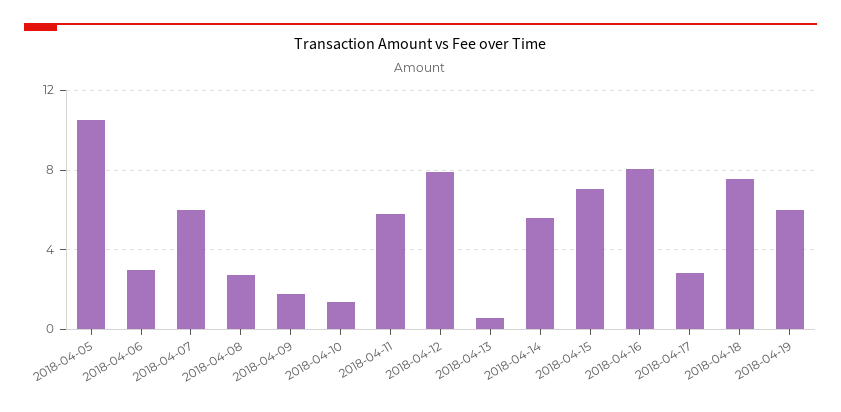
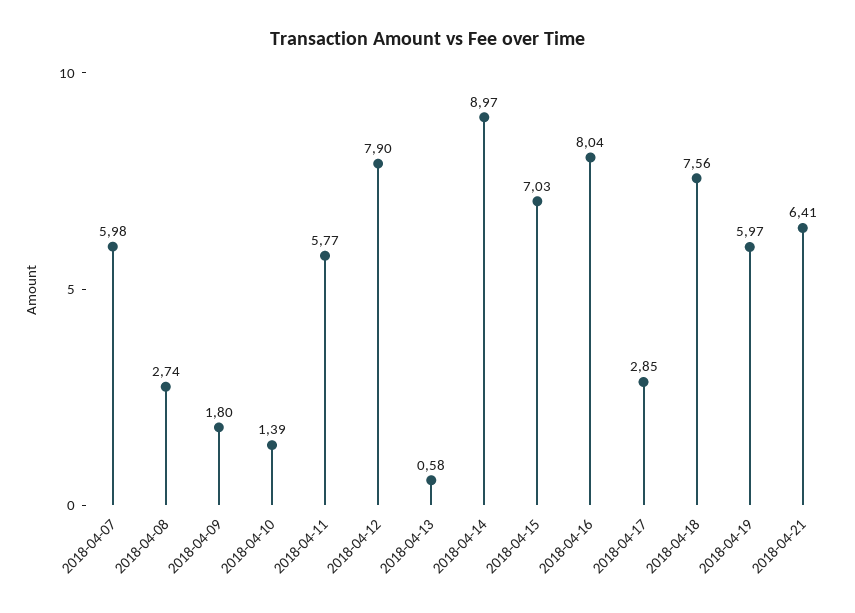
2018-04-05: 10.5 -> none
2018-04-06: 3 -> none
2018-04-14: 5.5 -> 8.97
2018-04-21: none -> 6.41

